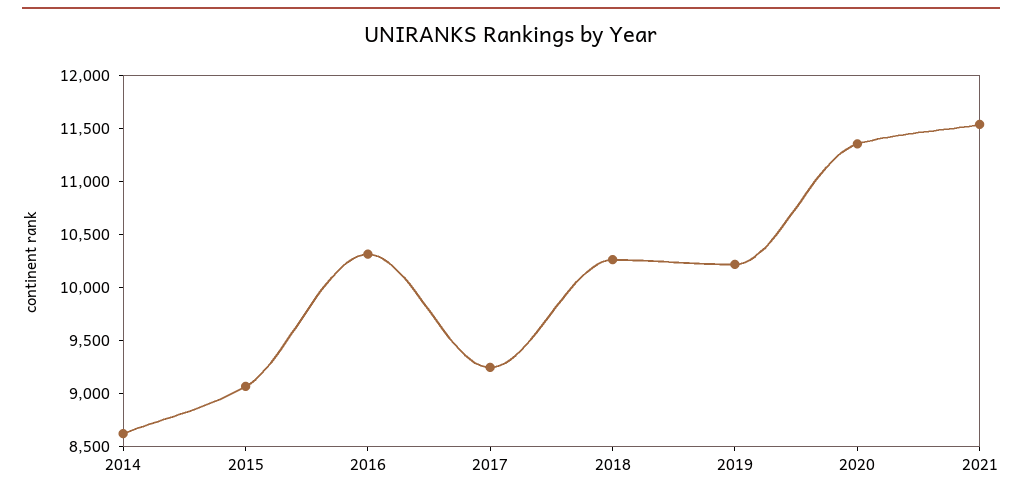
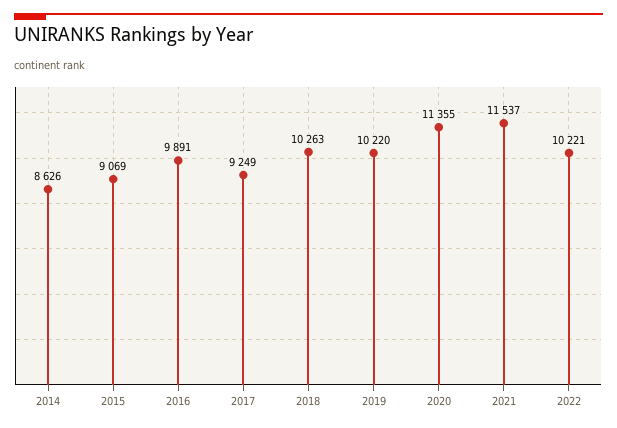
2016: 10300 -> 9891
2022: none -> 10221

